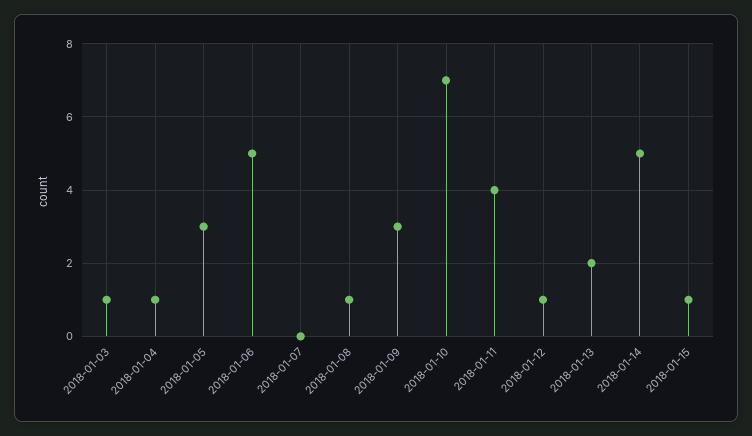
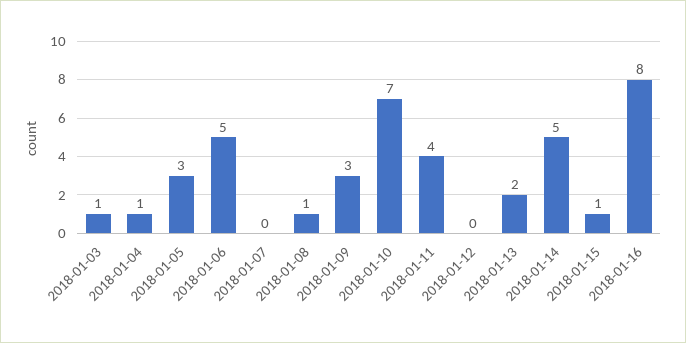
2018-01-12: 1 -> 0
2018-01-16: none -> 8

